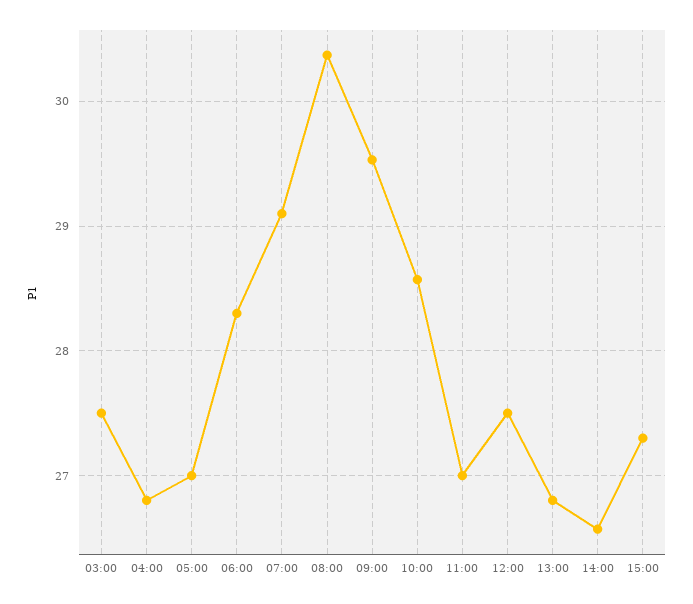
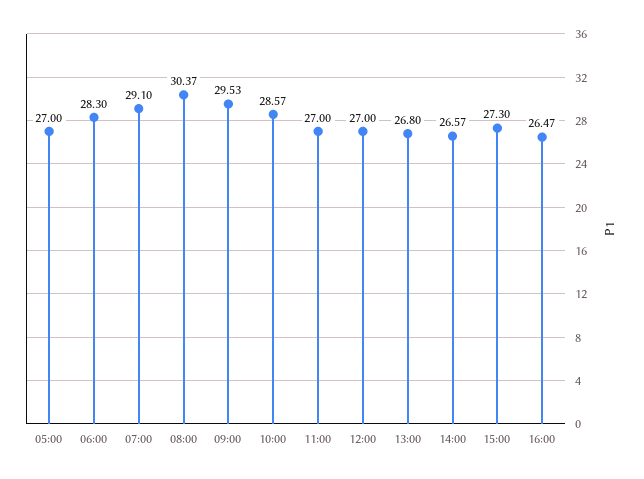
03:00: 27.5 -> none
04:00: 26.8 -> none
12:00: 27.5 -> 27
16:00: none -> 26.47

